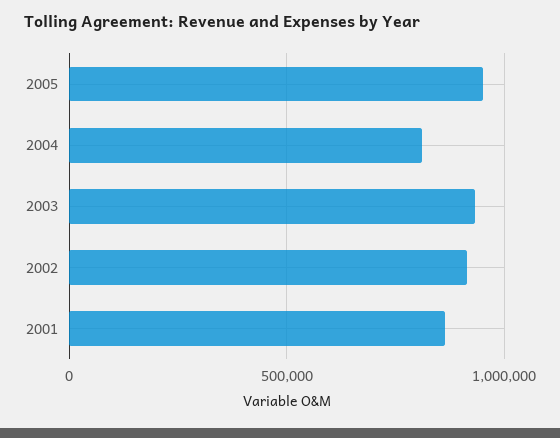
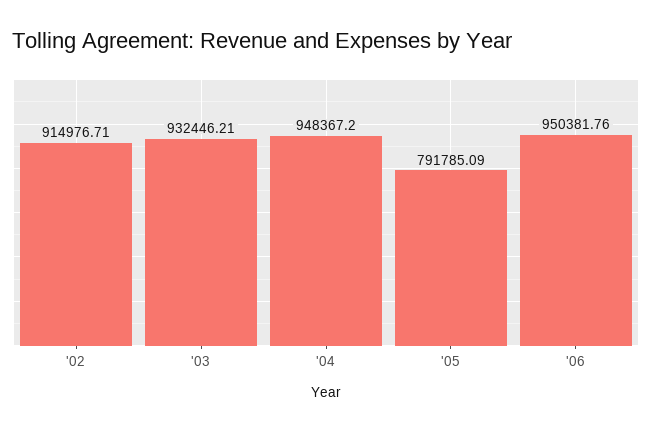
2005: 950000 -> 791785.09
2004: 800000 -> 948367.2
2001: 850000 -> none
'06: none -> 950381.76

